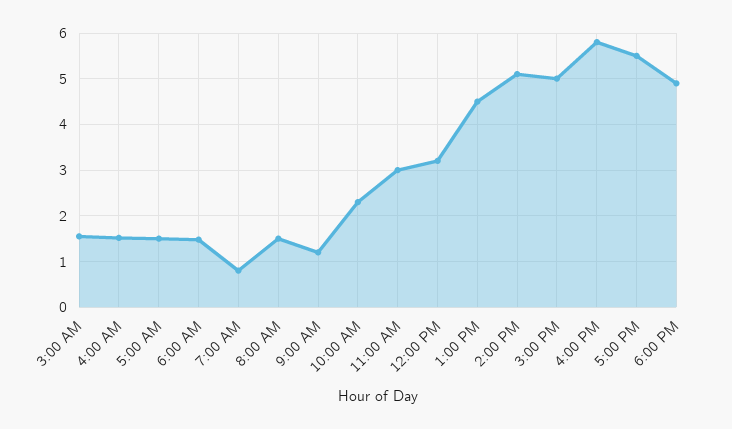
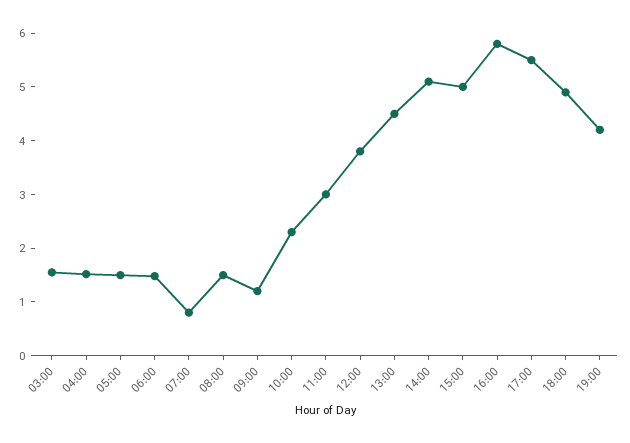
12:00 PM: 3.2 -> 3.8
19:00: none -> 4.2

